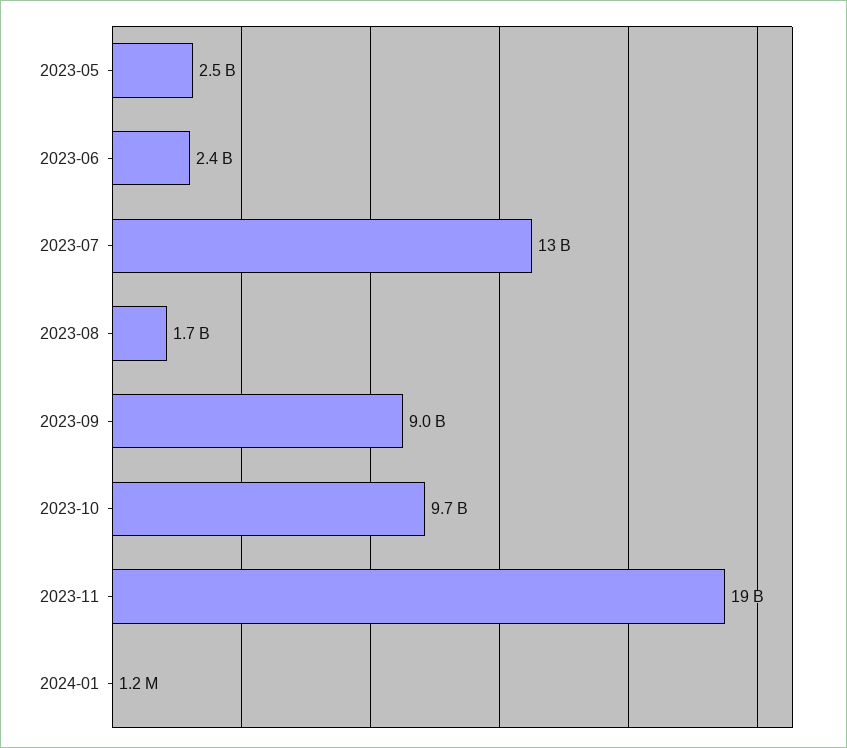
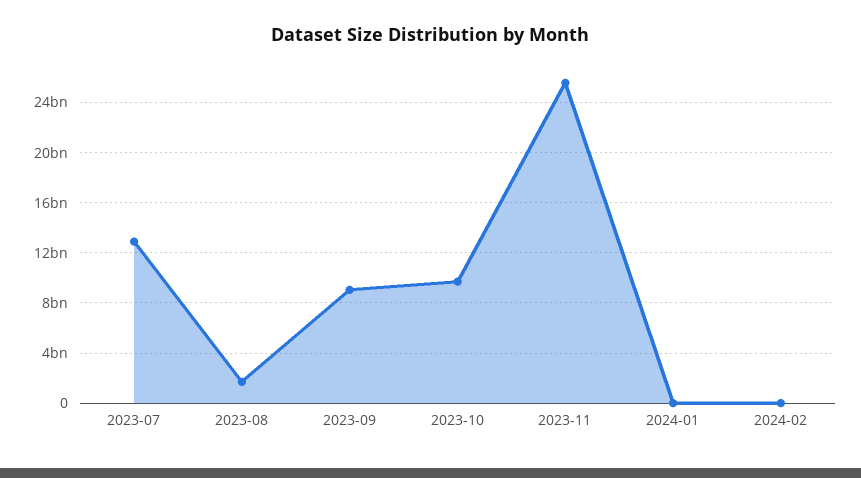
2023-05: 2500000000 -> none
2023-06: 2400000000 -> none
2023-11: 19000000000 -> 25500000000
2024-02: none -> 0

